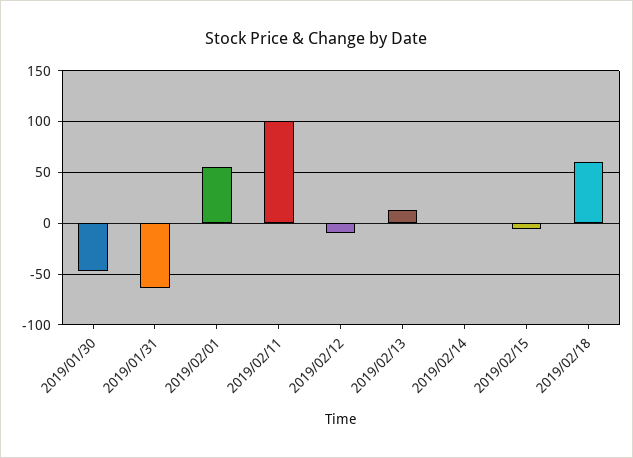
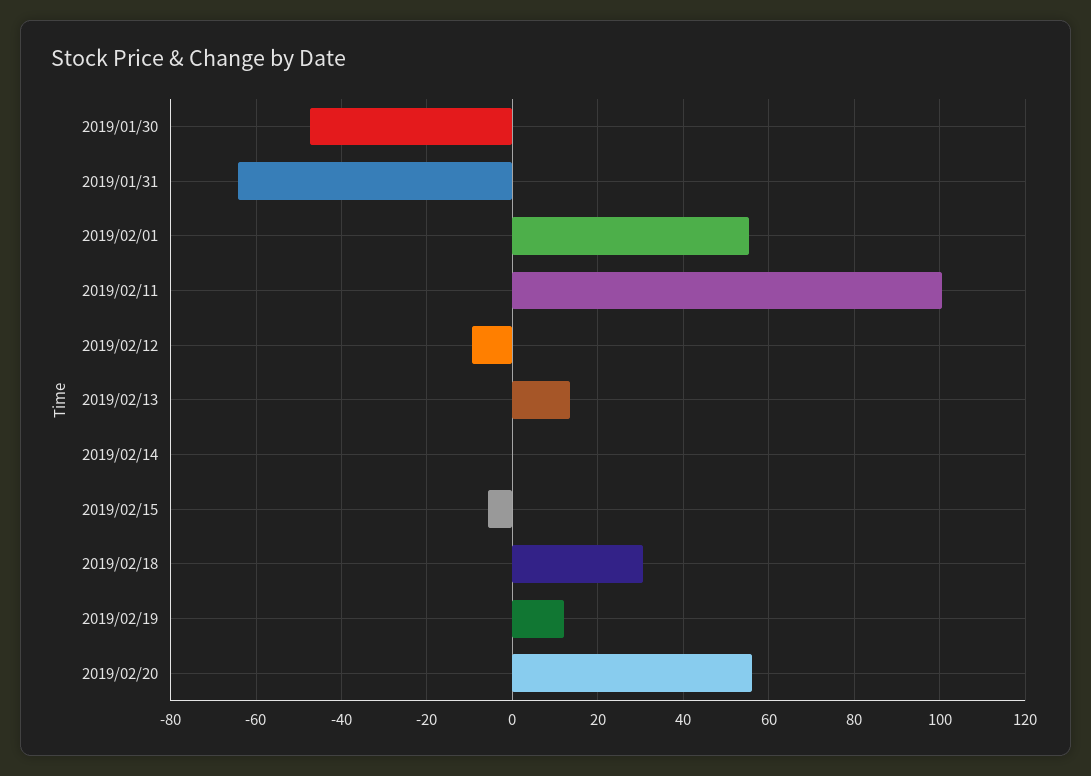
2019/02/18: 60 -> 30
2019/02/19: none -> 12
2019/02/20: none -> 56

